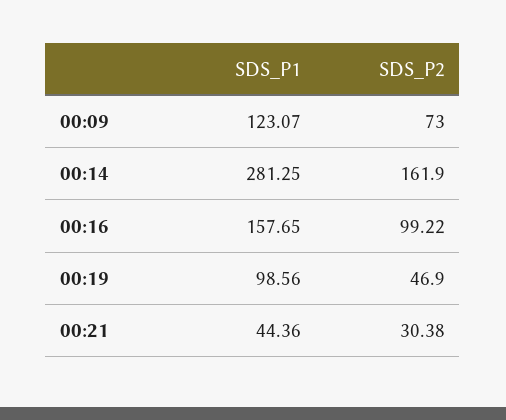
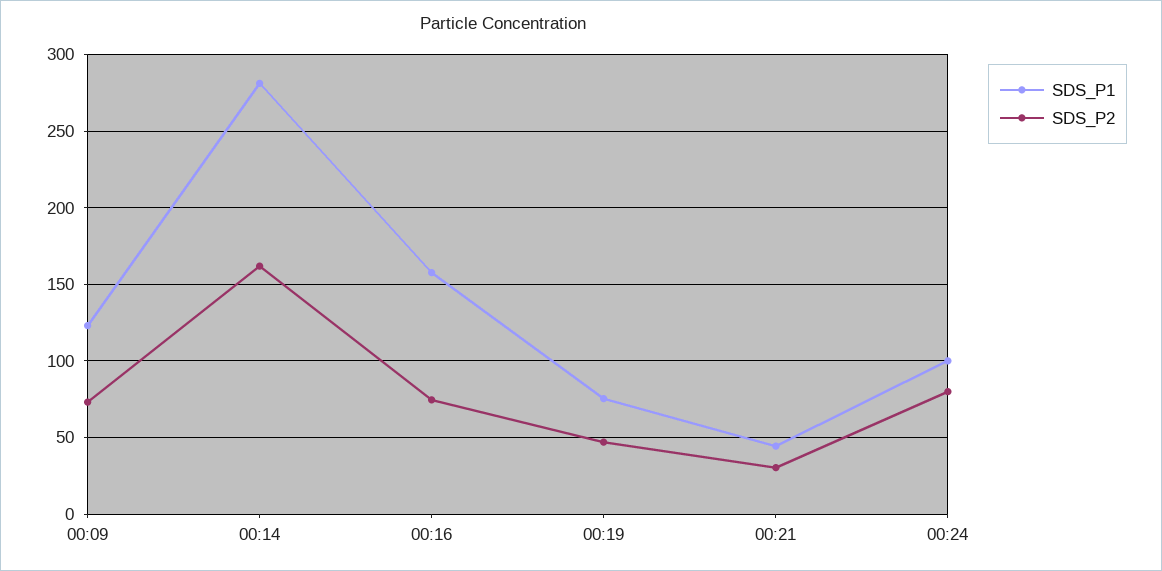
SDS_P2, 00:16: 99.22 -> 75
SDS_P1, 00:19: 98.56 -> 75
SDS_P1, 00:24: none -> 100
SDS_P2, 00:24: none -> 80

